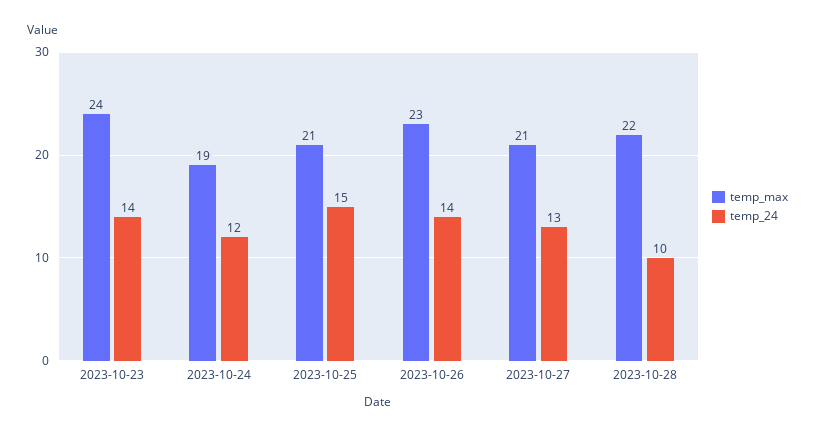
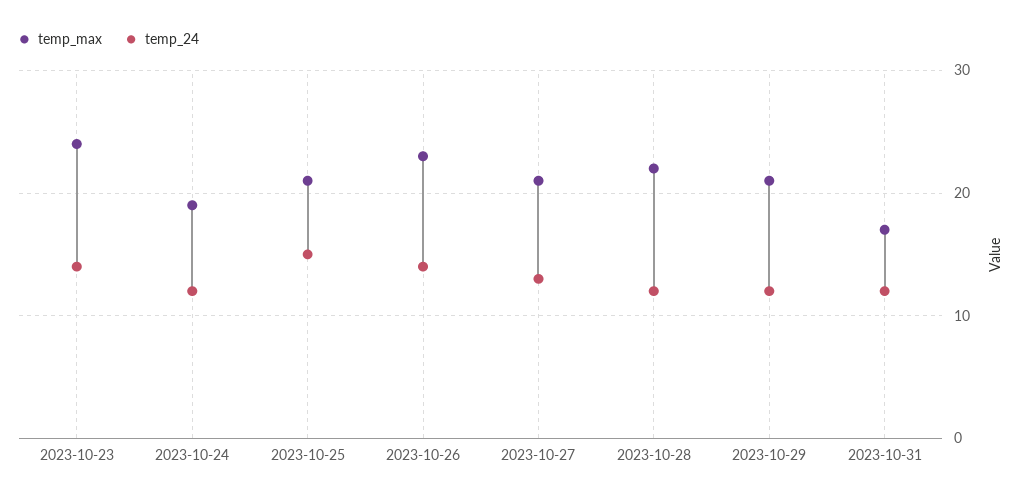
temp_24, 2023-10-28: 10 -> 12
temp_max, 2023-10-29: none -> 21
temp_24, 2023-10-29: none -> 12
temp_max, 2023-10-31: none -> 17
temp_24, 2023-10-31: none -> 12

